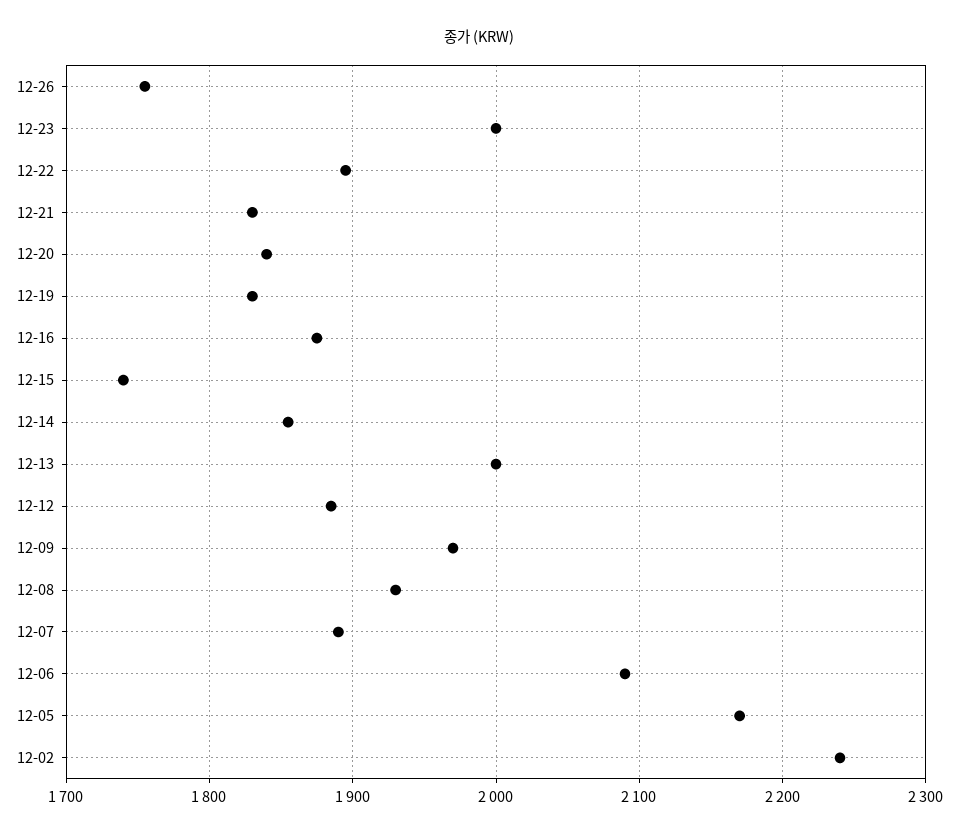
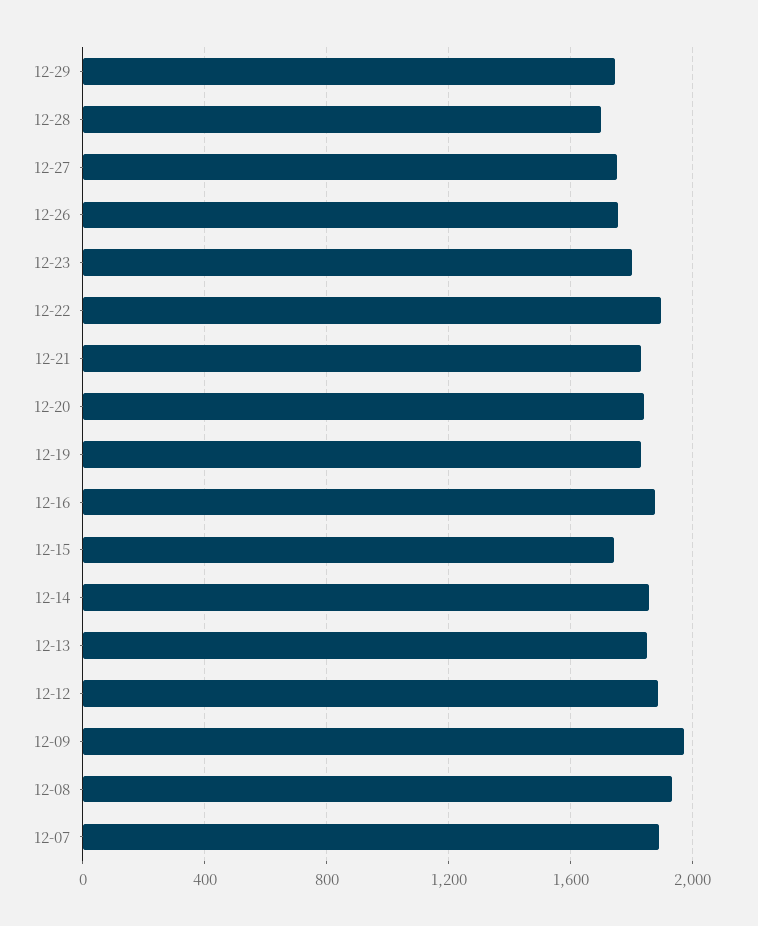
12-23: 2000 -> 1800
12-13: 2000 -> 1850
12-06: 2090 -> none
12-05: 2170 -> none
12-02: 2240 -> none
12-29: none -> 1750
12-28: none -> 1700
12-27: none -> 1750

